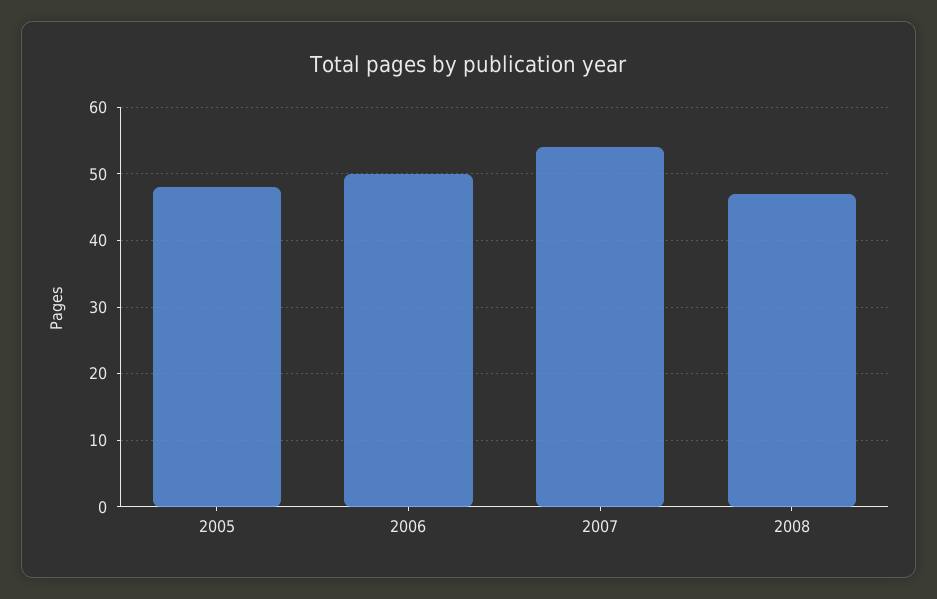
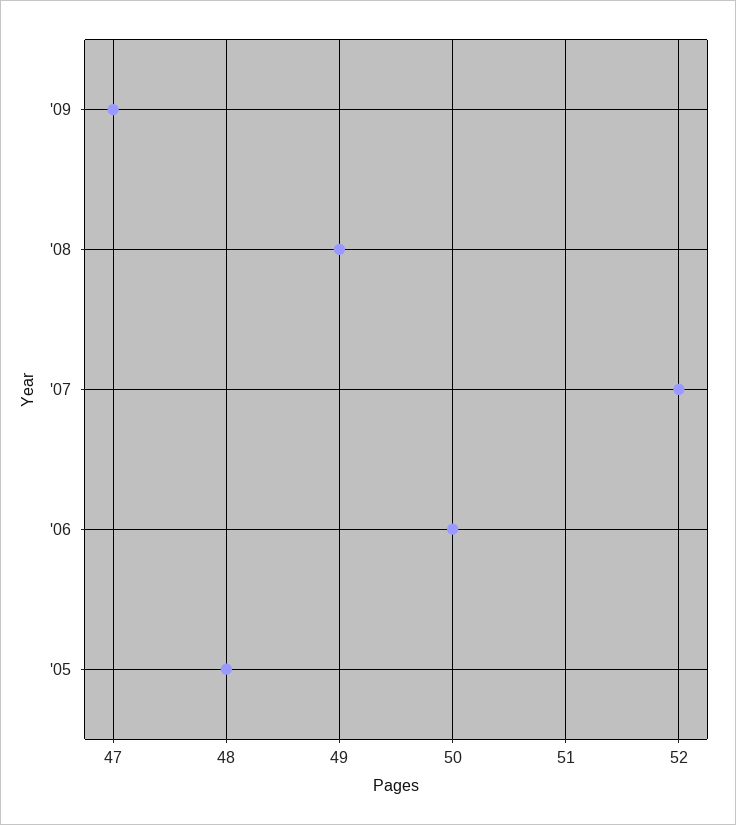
2007: 54 -> 52
2008: 47 -> 49
'09: none -> 47

